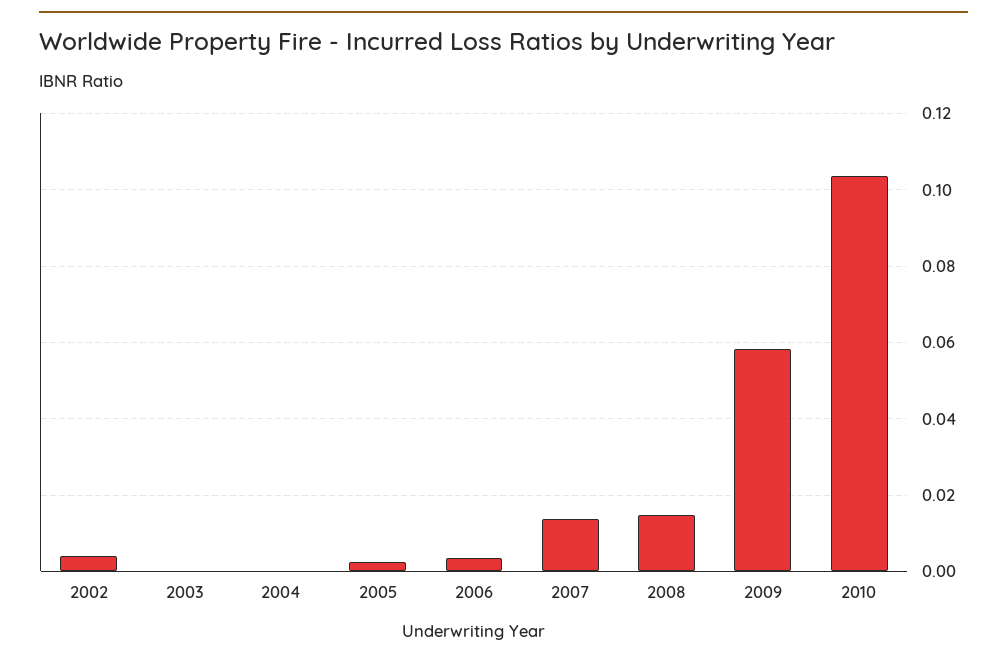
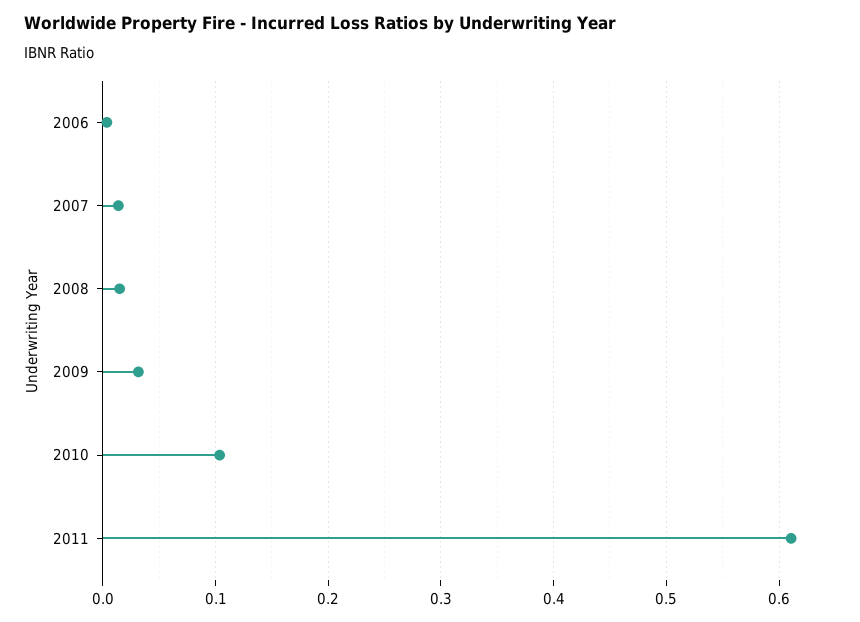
2002: 0.004 -> none
2003: 0 -> none
2004: 0 -> none
2005: 0.002 -> none
2009: 0.058 -> 0.03
2011: none -> 0.61

